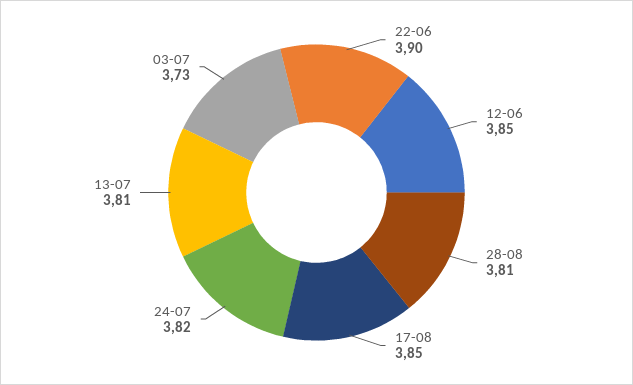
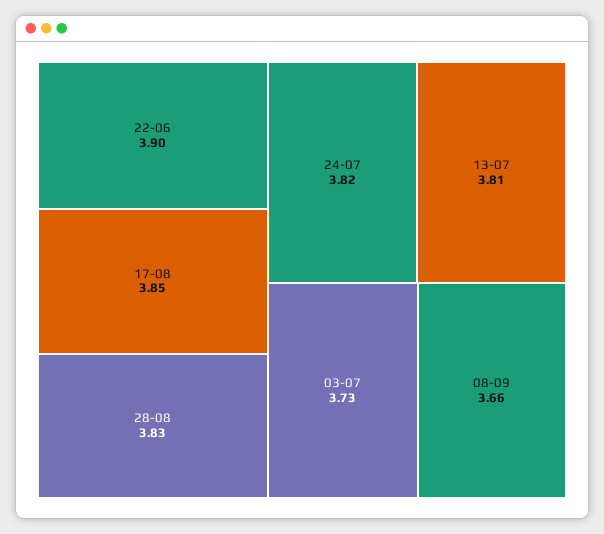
12-06: 3.85 -> none
28-08: 3.81 -> 3.83
08-09: none -> 3.66

